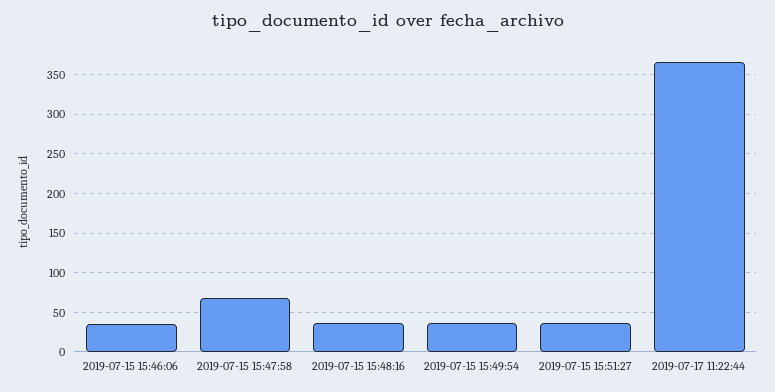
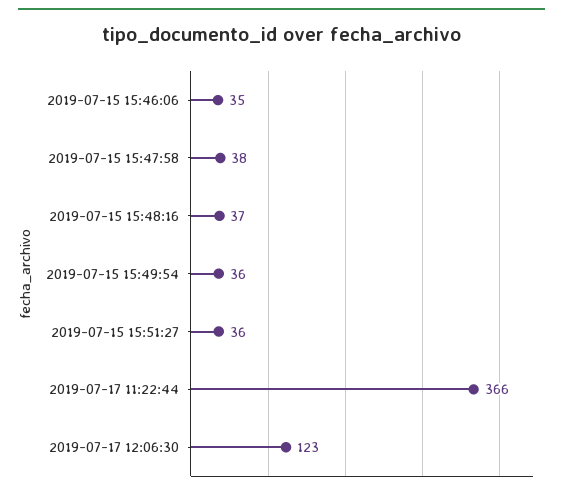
2019-07-15 15:47:58: 70 -> 38
2019-07-17 12:06:30: none -> 123

